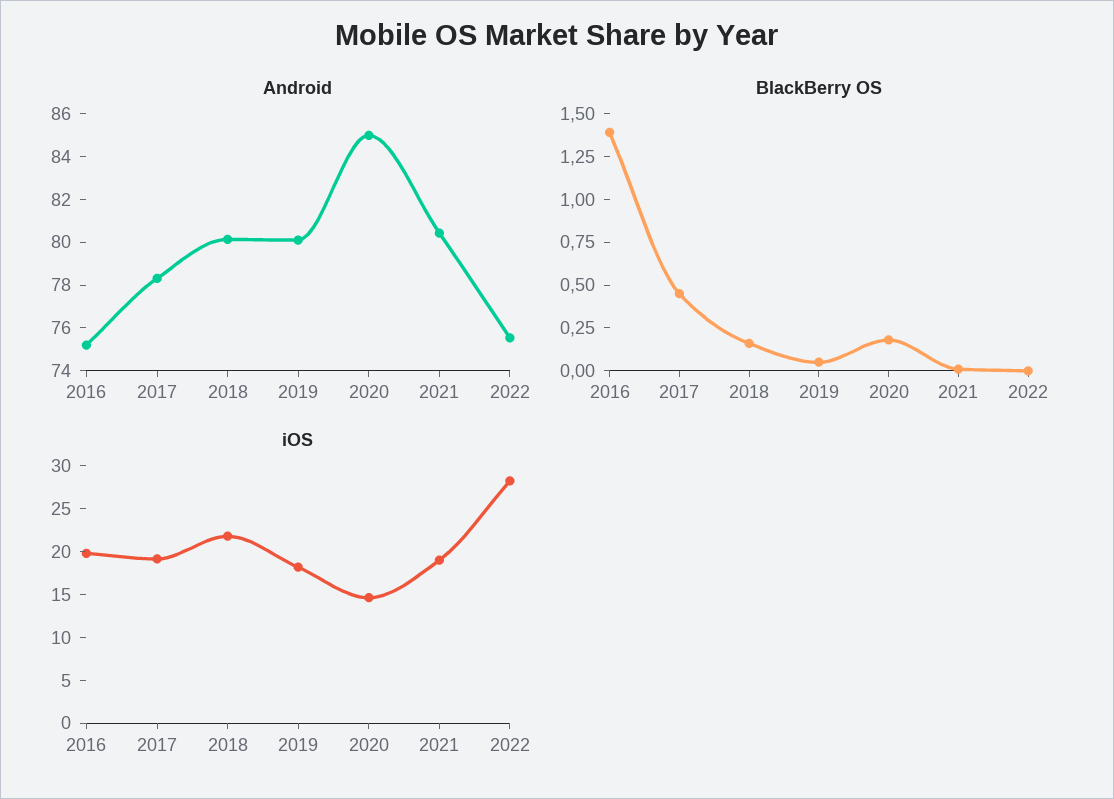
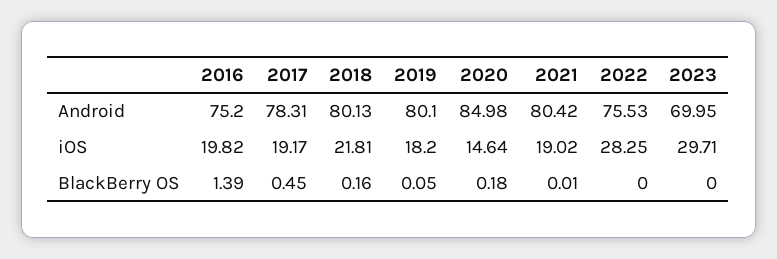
Android, 2023: none -> 69.95
iOS, 2023: none -> 29.71
BlackBerry OS, 2023: none -> 0

